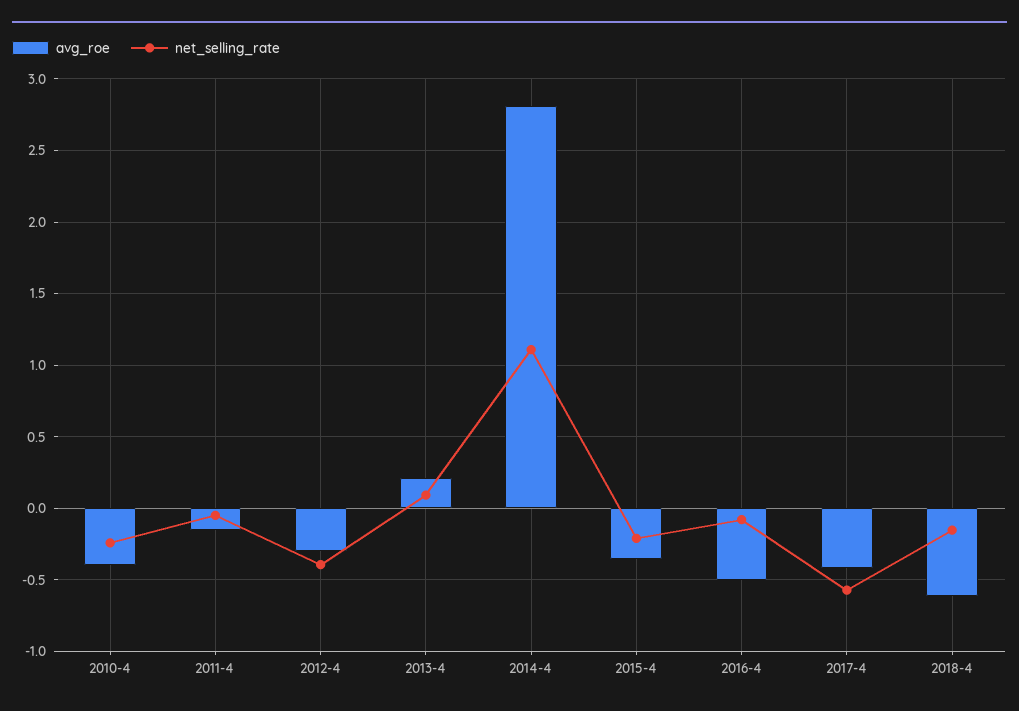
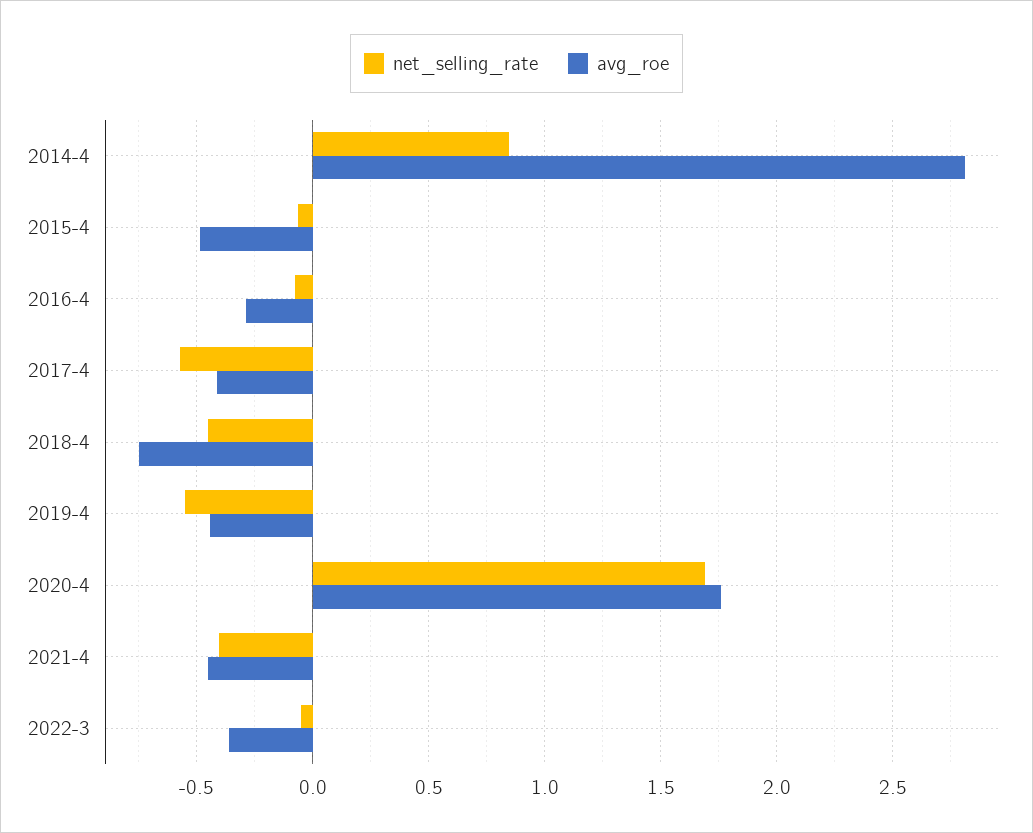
avg_roe, 2010-4: -0.4 -> none
net_selling_rate, 2010-4: -0.25 -> none
avg_roe, 2011-4: -0.15 -> none
net_selling_rate, 2011-4: -0.05 -> none
avg_roe, 2012-4: -0.3 -> none
net_selling_rate, 2012-4: -0.4 -> none
avg_roe, 2013-4: 0.2 -> none
net_selling_rate, 2013-4: 0.1 -> none
net_selling_rate, 2014-4: 1.1 -> 0.85
avg_roe, 2015-4: -0.35 -> -0.5
net_selling_rate, 2015-4: -0.2 -> -0.05
avg_roe, 2016-4: -0.5 -> -0.3
avg_roe, 2018-4: -0.6 -> -0.75
net_selling_rate, 2018-4: -0.15 -> -0.45
net_selling_rate, 2019-4: none -> -0.55
avg_roe, 2019-4: none -> -0.45
net_selling_rate, 2020-4: none -> 1.7
avg_roe, 2020-4: none -> 1.75
net_selling_rate, 2021-4: none -> -0.4
avg_roe, 2021-4: none -> -0.45
net_selling_rate, 2022-3: none -> -0.05
avg_roe, 2022-3: none -> -0.35

